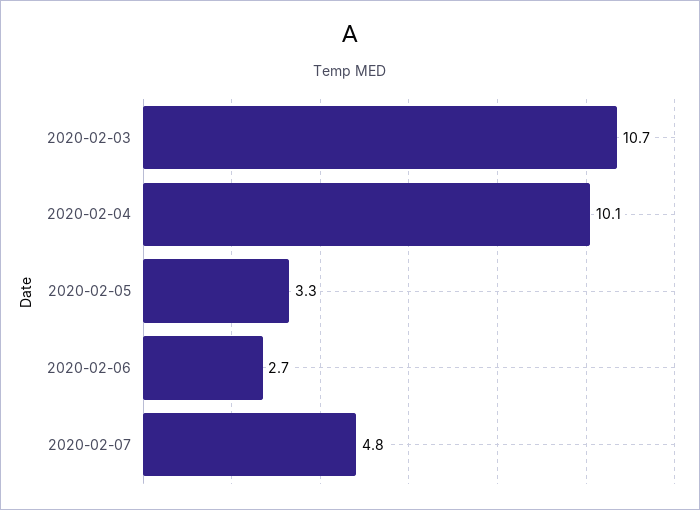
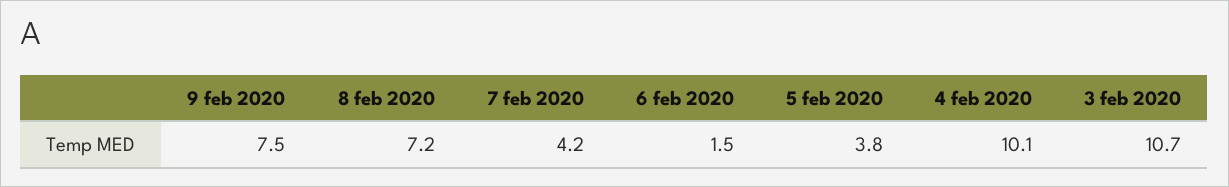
2020-02-05: 3.3 -> 3.8
2020-02-06: 2.7 -> 1.5
2020-02-07: 4.8 -> 4.2
9 feb 2020: none -> 7.5
8 feb 2020: none -> 7.2

